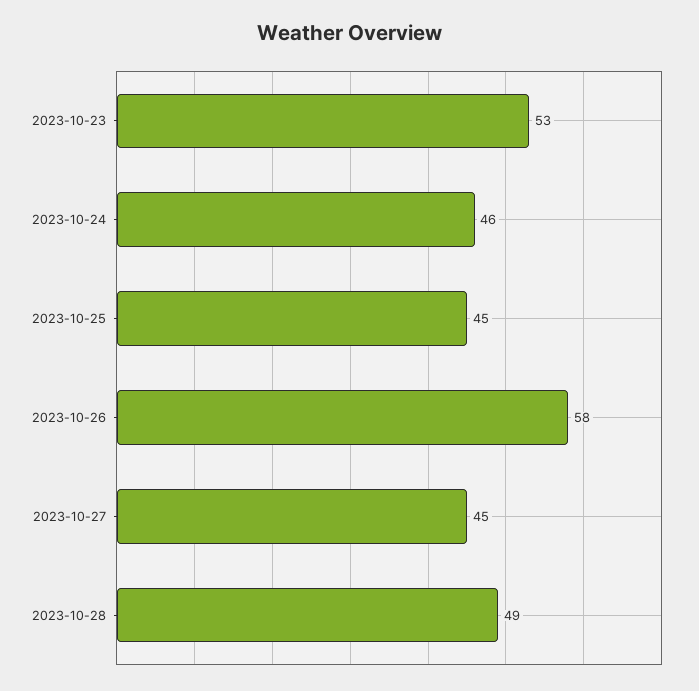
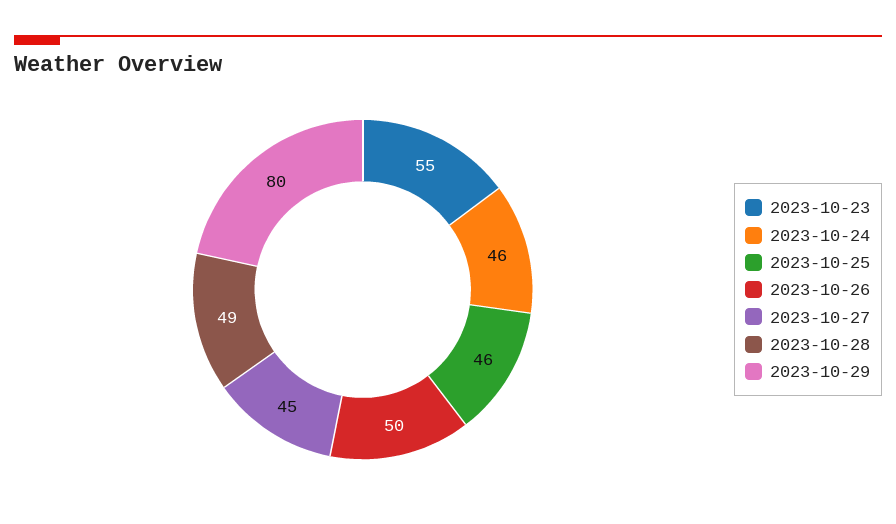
2023-10-23: 53 -> 55
2023-10-25: 45 -> 46
2023-10-26: 58 -> 50
2023-10-29: none -> 80

